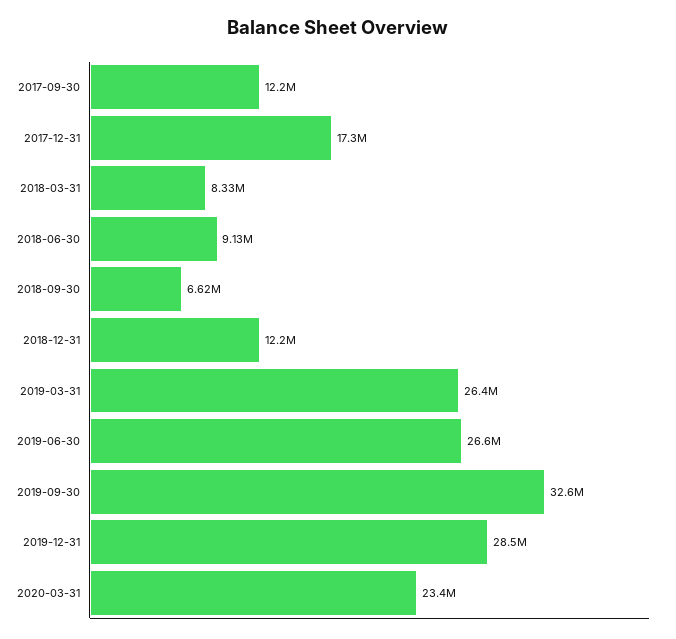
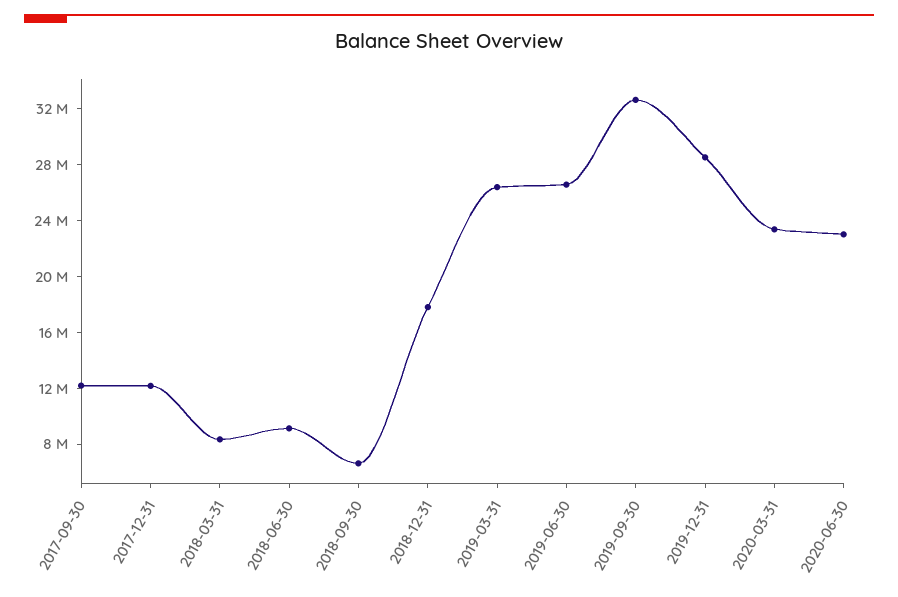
2017-12-31: 17300000 -> 12000000
2018-12-31: 12200000 -> 18000000
2020-06-30: none -> 23000000

